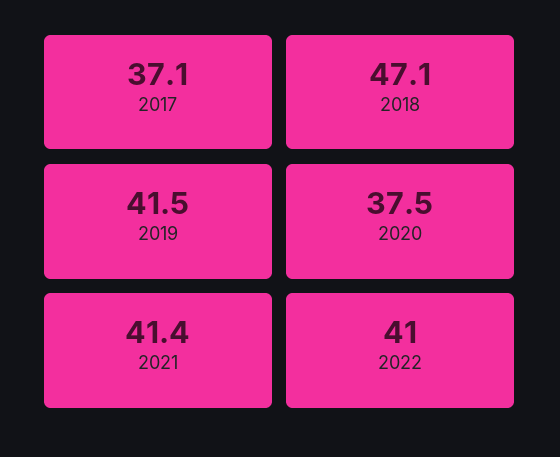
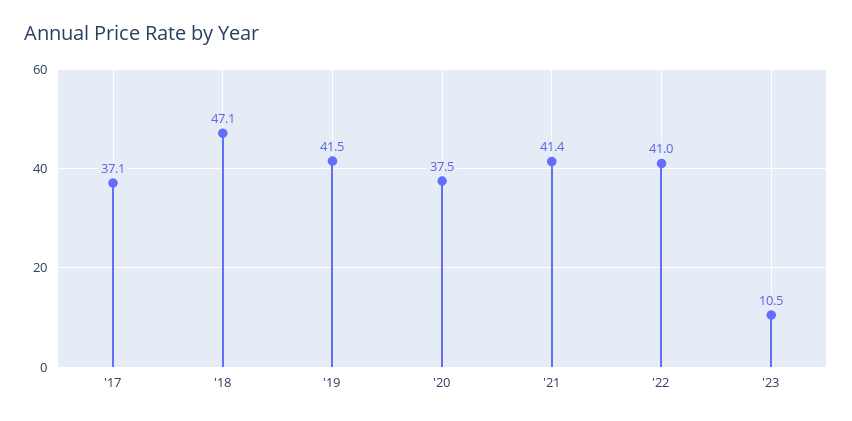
'23: none -> 10.5

